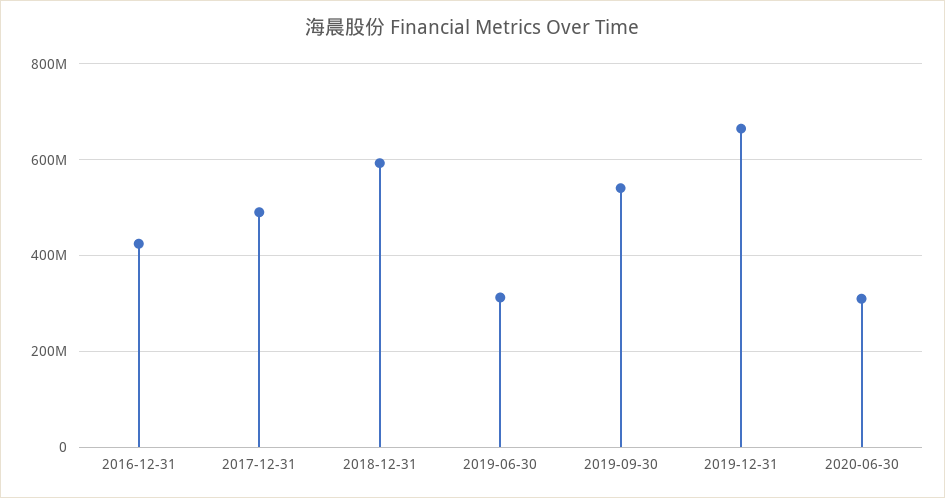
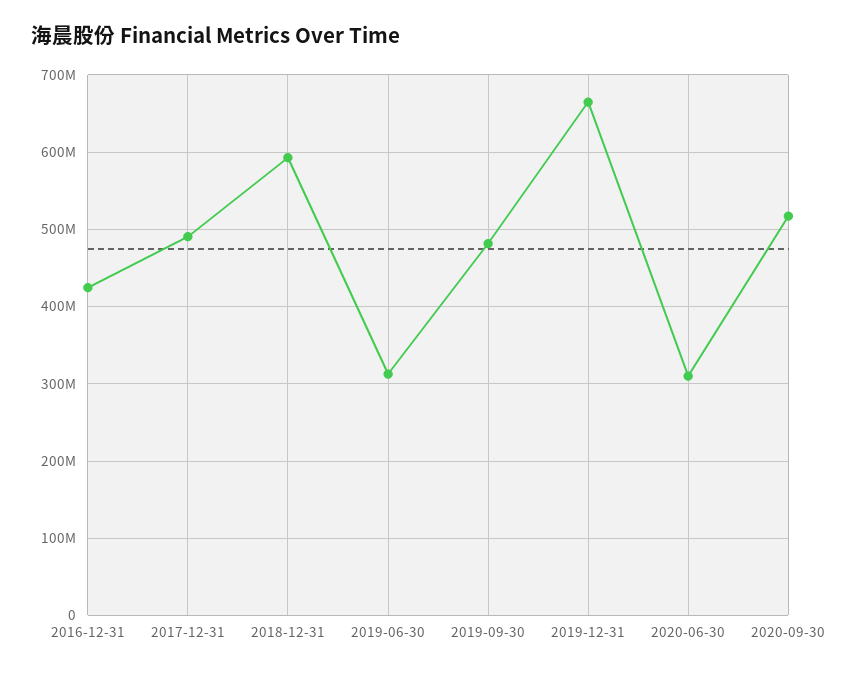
2019-09-30: 540000000 -> 480000000
2020-09-30: none -> 520000000

